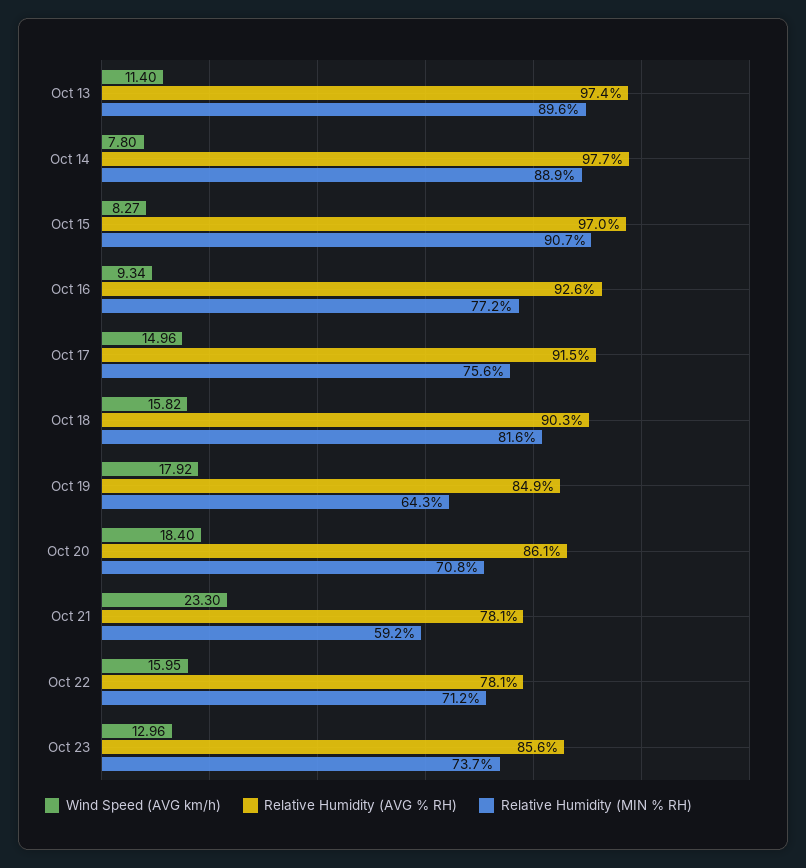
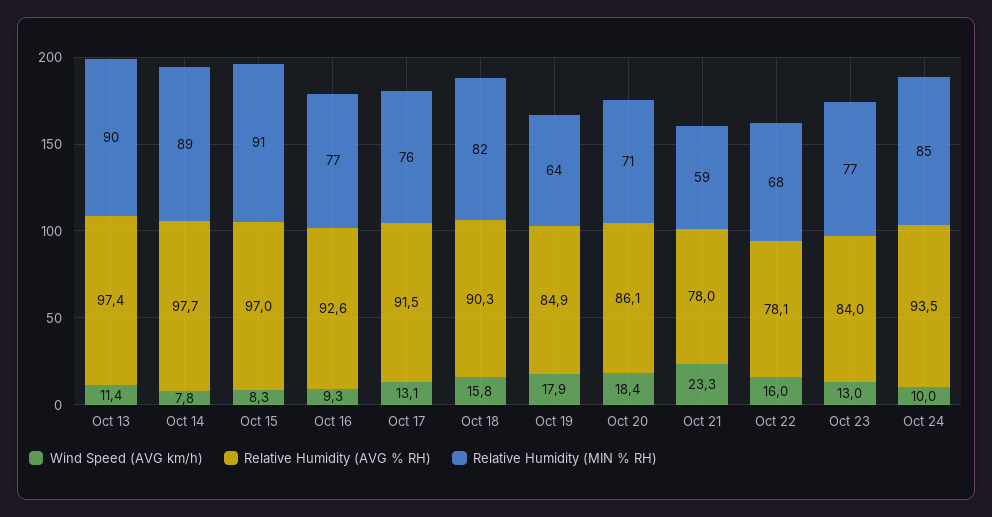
Wind Speed (AVG km/h), Oct 17: 14.96 -> 13.1
Relative Humidity (AVG % RH), Oct 21: 78.1 -> 78
Relative Humidity (MIN % RH), Oct 22: 71.2 -> 68
Relative Humidity (AVG % RH), Oct 23: 85.6 -> 84
Relative Humidity (MIN % RH), Oct 23: 73.7 -> 77
Wind Speed (AVG km/h), Oct 24: none -> 10
Relative Humidity (AVG % RH), Oct 24: none -> 93.5
Relative Humidity (MIN % RH), Oct 24: none -> 85

